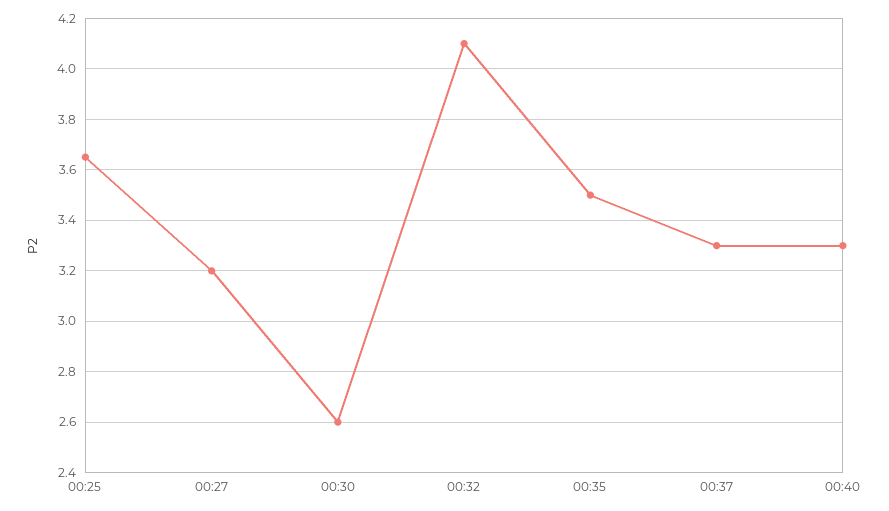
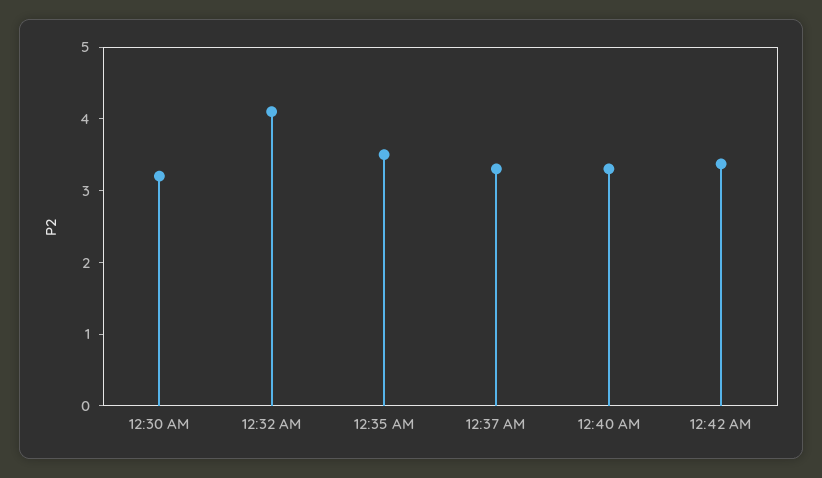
00:25: 3.65 -> none
00:27: 3.2 -> none
00:30: 2.6 -> 3.2
12:42 AM: none -> 3.4

